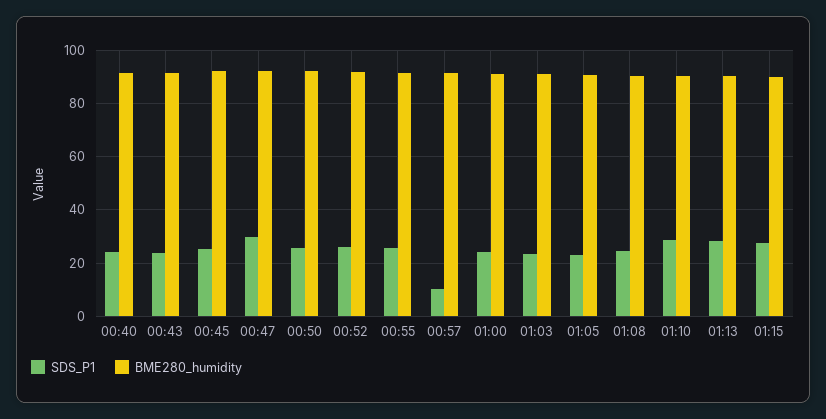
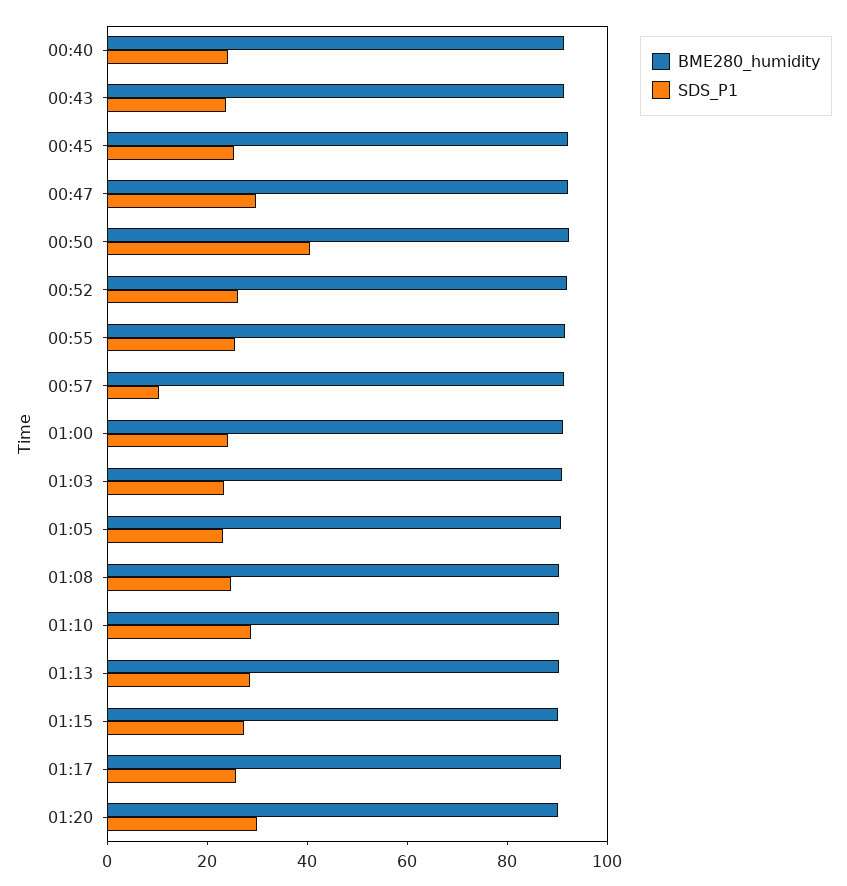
SDS_P1, 00:50: 25 -> 40
BME280_humidity, 01:17: none -> 90
SDS_P1, 01:17: none -> 25
BME280_humidity, 01:20: none -> 90
SDS_P1, 01:20: none -> 30

